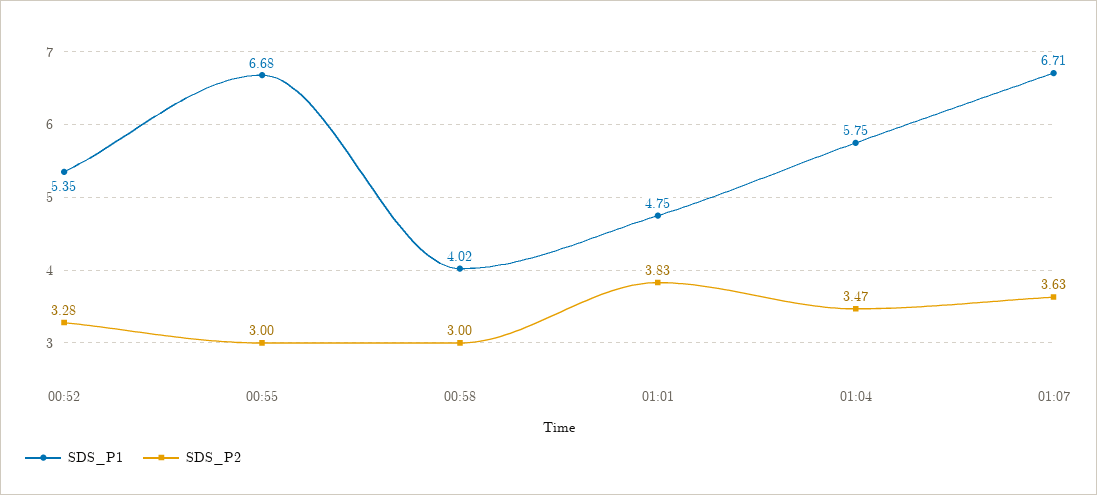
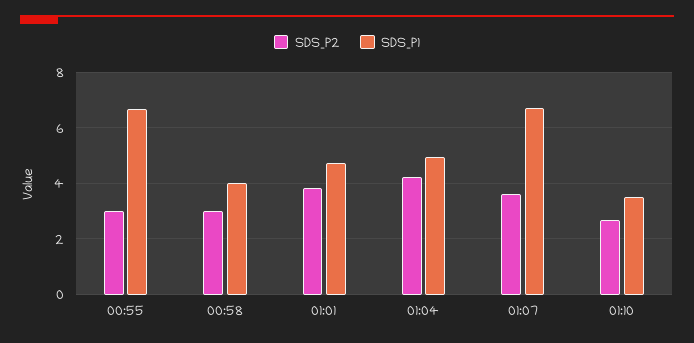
SDS_P1, 00:52: 5.35 -> none
SDS_P2, 00:52: 3.28 -> none
SDS_P1, 01:04: 5.75 -> 5
SDS_P2, 01:04: 3.47 -> 4.25
SDS_P2, 01:10: none -> 2.75
SDS_P1, 01:10: none -> 3.5

